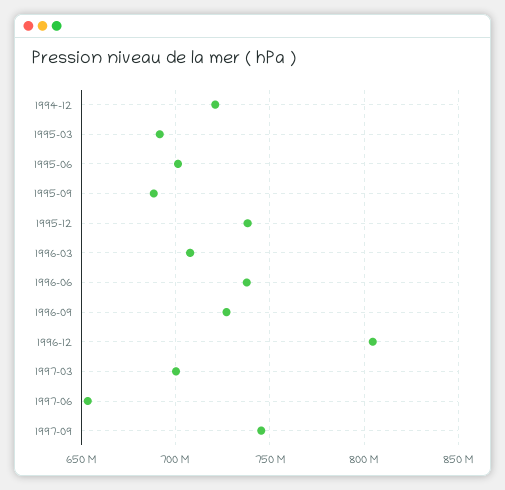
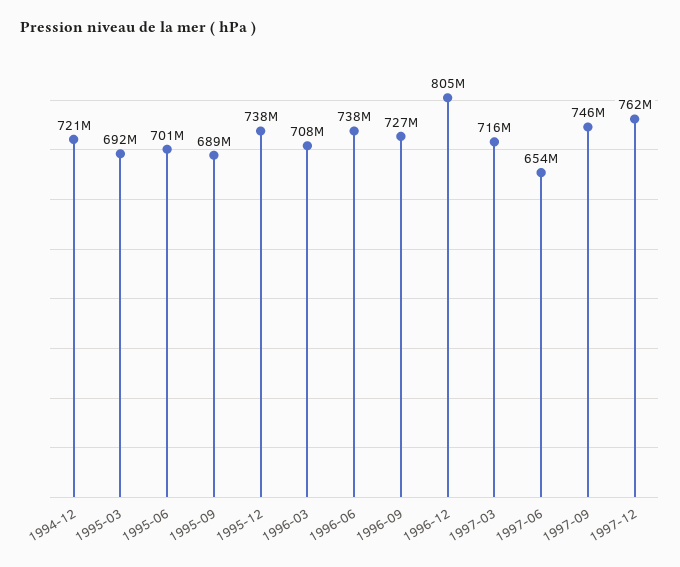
1997-03: 700000000 -> 716000000
1997-12: none -> 762000000

